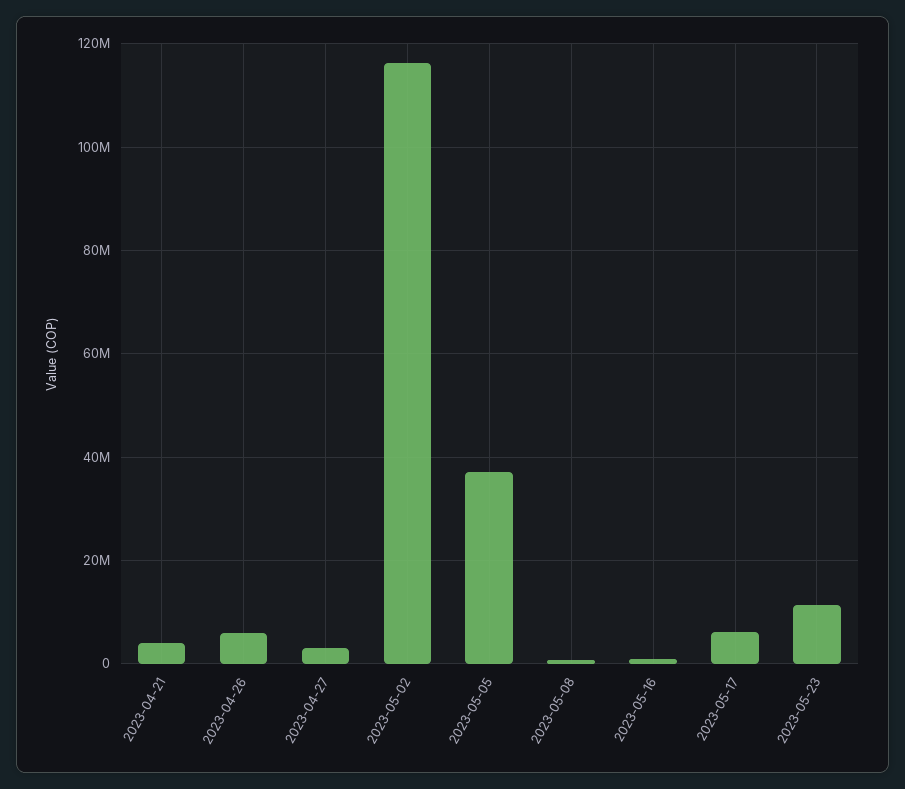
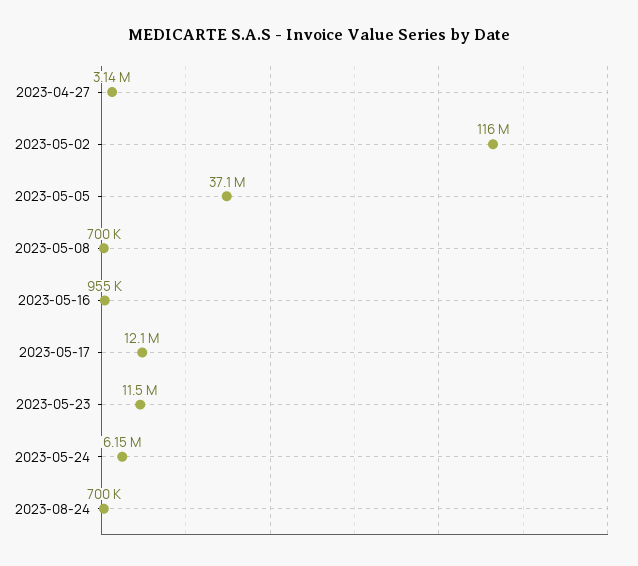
2023-04-21: 4000000 -> none
2023-04-26: 6000000 -> none
2023-05-17: 6000000 -> 12100000
2023-05-24: none -> 6150000
2023-08-24: none -> 700000

